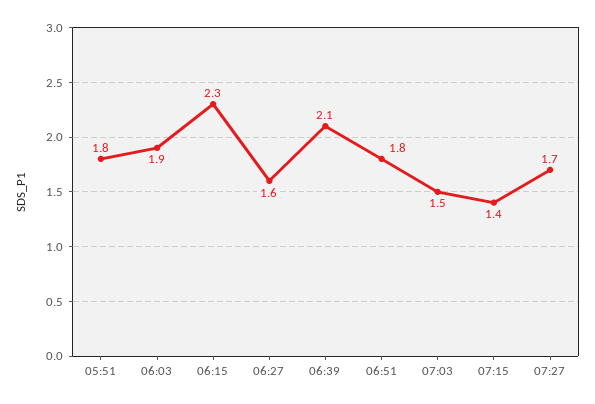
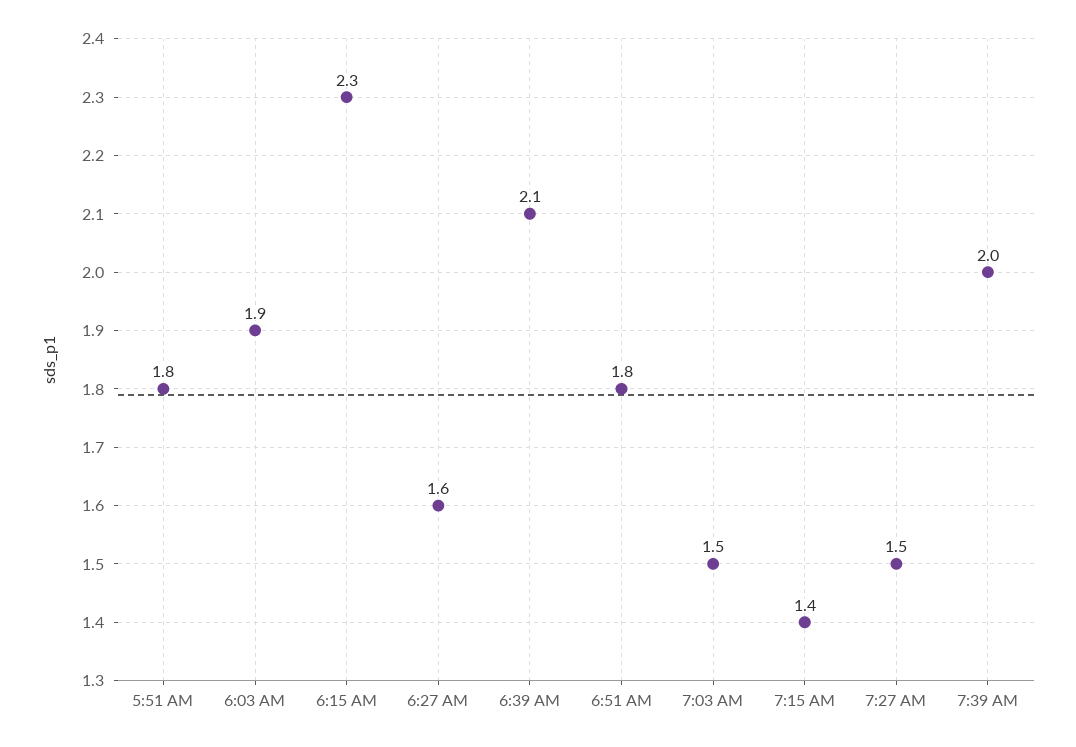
07:27: 1.7 -> 1.5
7:39 AM: none -> 2

